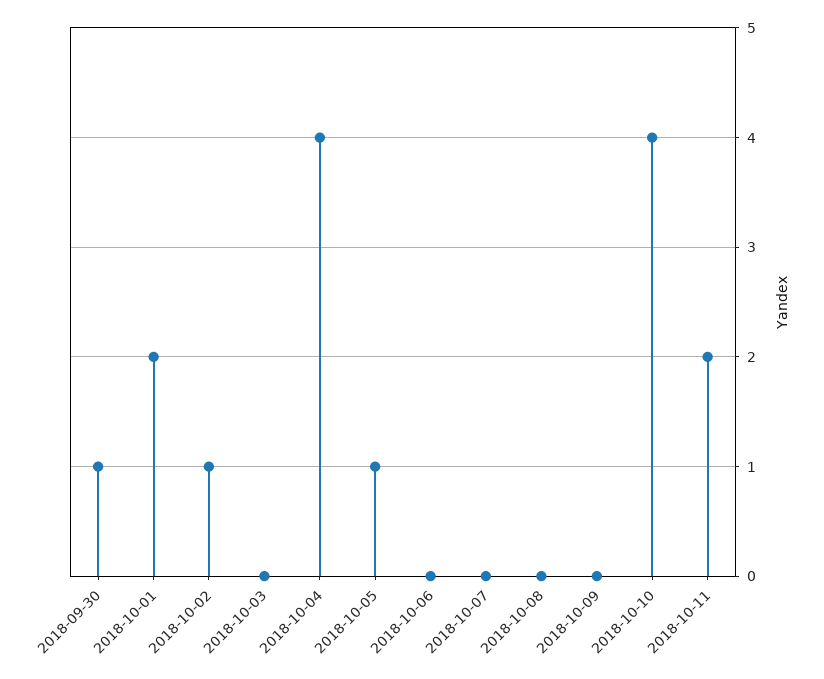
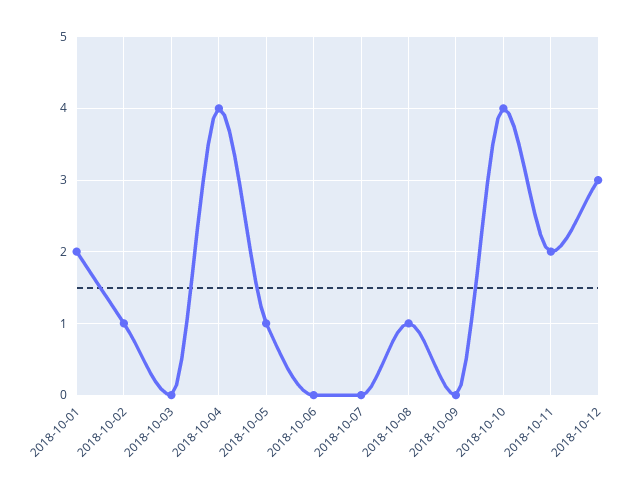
2018-09-30: 1 -> none
2018-10-08: 0 -> 1
2018-10-12: none -> 3

